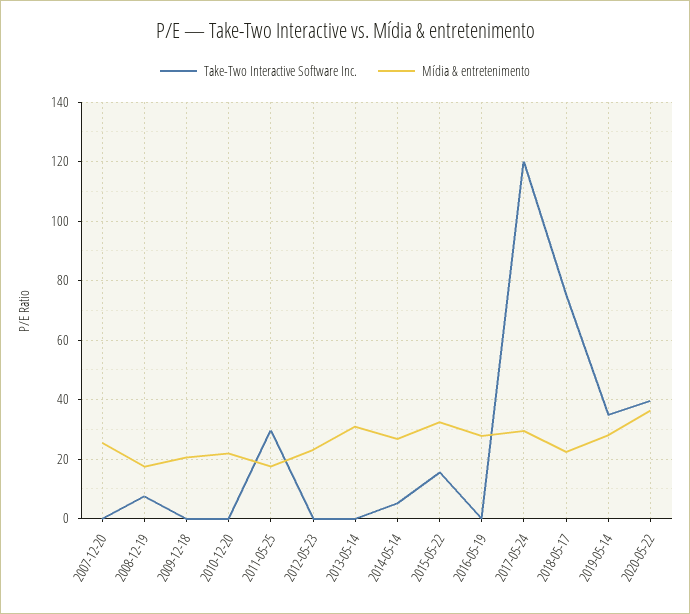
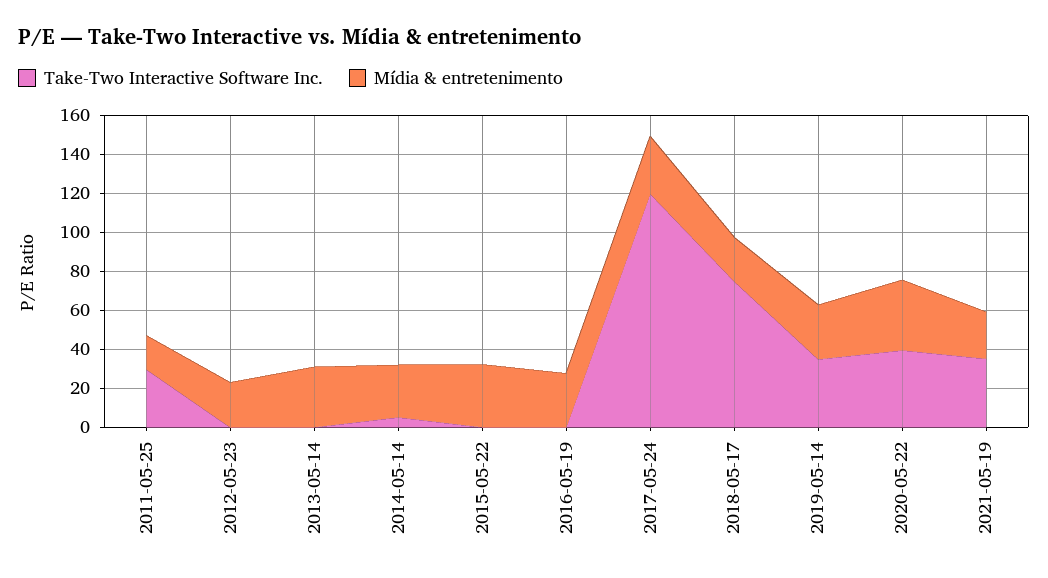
Take-Two Interactive Software Inc., 2007-12-20: 0 -> none
Mídia & entretenimento, 2007-12-20: 25 -> none
Take-Two Interactive Software Inc., 2008-12-19: 7.5 -> none
Mídia & entretenimento, 2008-12-19: 17.5 -> none
Take-Two Interactive Software Inc., 2009-12-18: 0 -> none
Mídia & entretenimento, 2009-12-18: 20 -> none
Take-Two Interactive Software Inc., 2010-12-20: 0 -> none
Mídia & entretenimento, 2010-12-20: 22.5 -> none
Take-Two Interactive Software Inc., 2015-05-22: 15 -> 0
Take-Two Interactive Software Inc., 2021-05-19: none -> 35
Mídia & entretenimento, 2021-05-19: none -> 25

